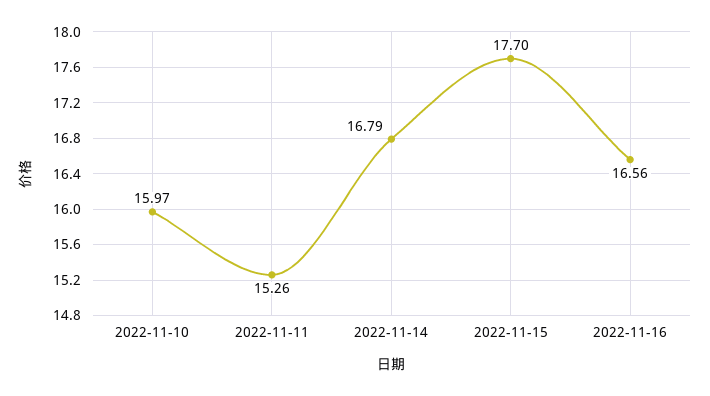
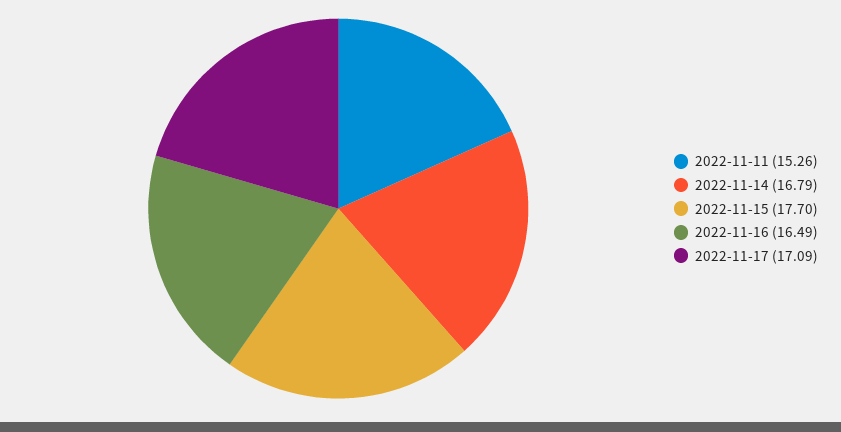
2022-11-10: 15.97 -> none
2022-11-16: 16.56 -> 16.49
2022-11-17: none -> 17.09

